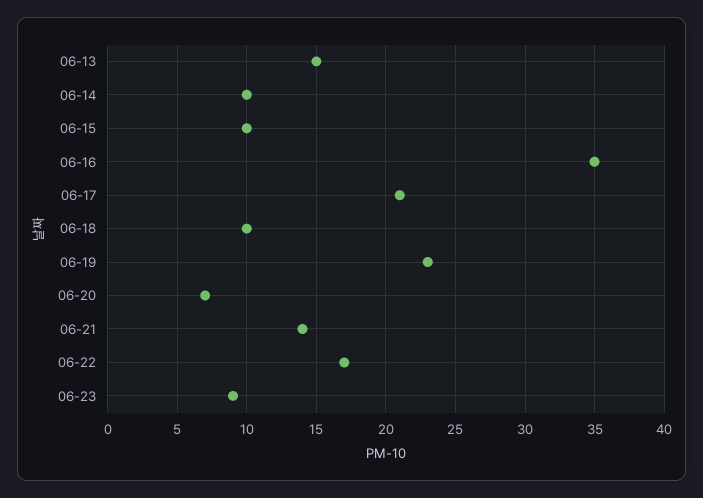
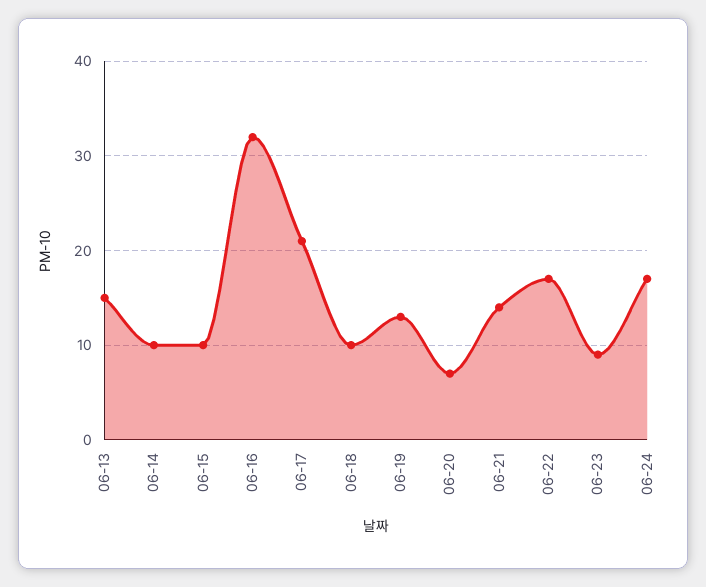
06-16: 35 -> 32
06-19: 23 -> 13
06-24: none -> 17

